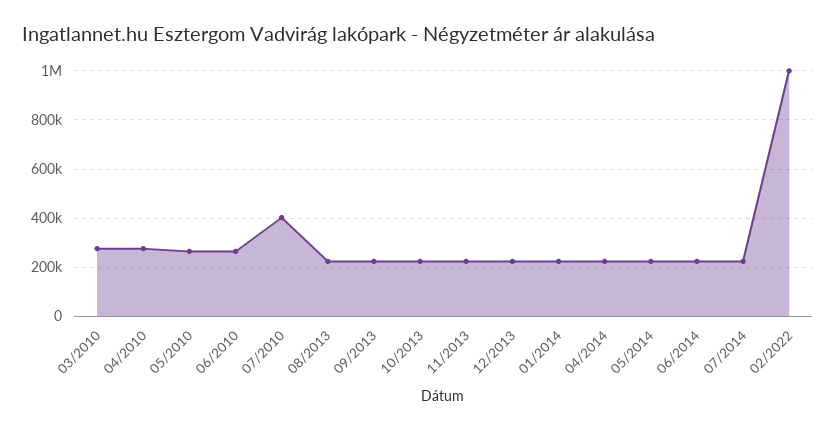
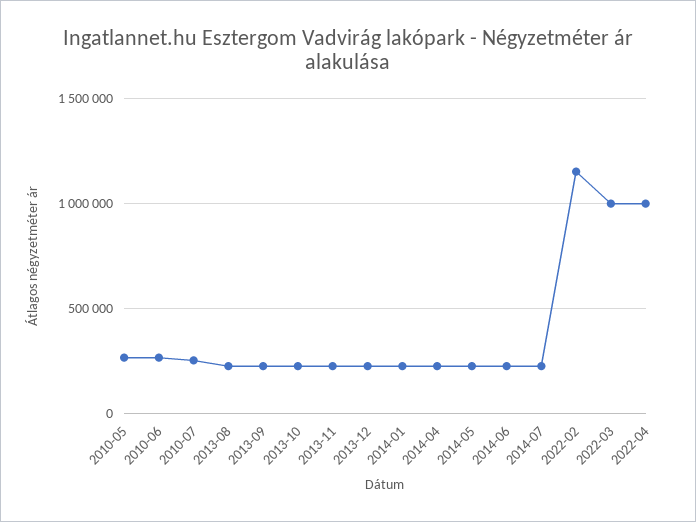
03/2010: 275000 -> none
04/2010: 275000 -> none
07/2010: 400000 -> 250000
02/2022: 1000000 -> 1150000
2022-03: none -> 1000000
2022-04: none -> 1000000

